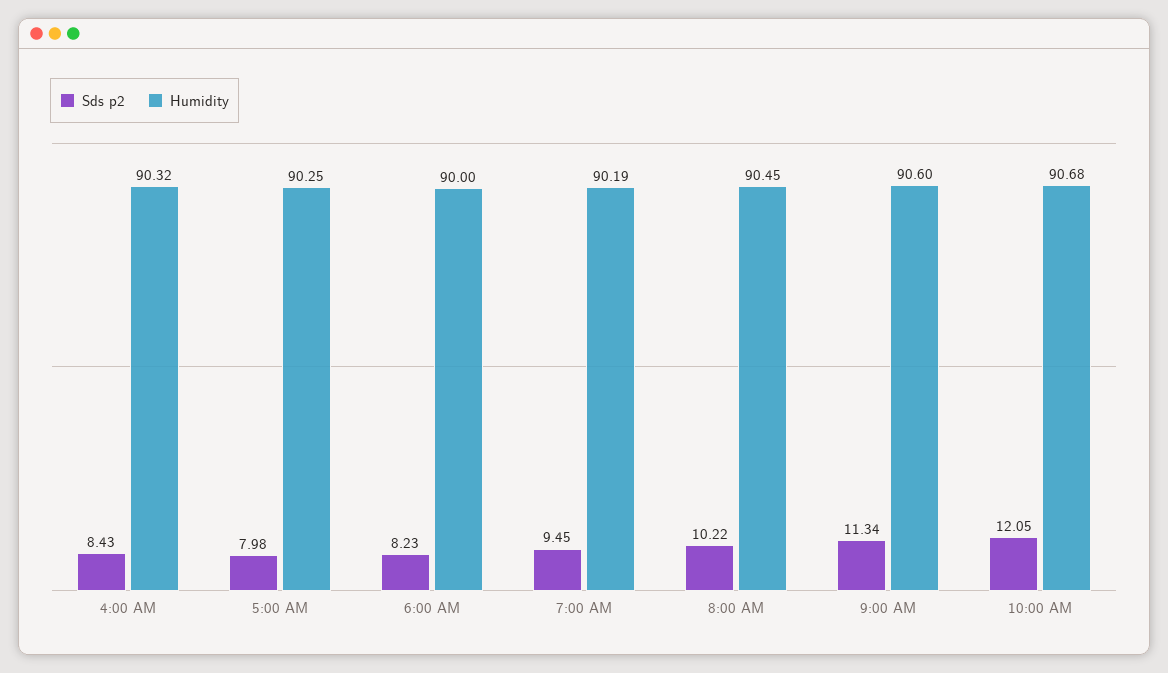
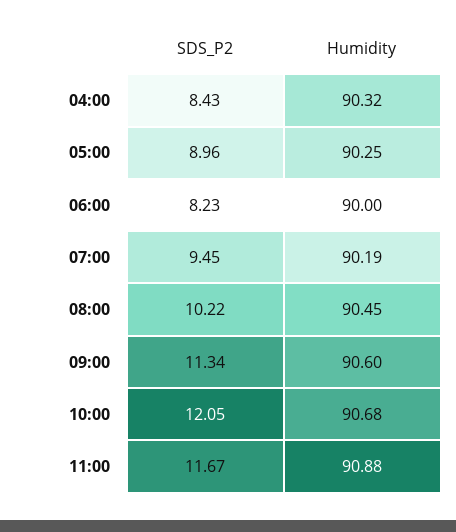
Sds p2, 5:00 AM: 7.98 -> 8.96
Sds p2, 11:00: none -> 11.67
Humidity, 11:00: none -> 90.88

